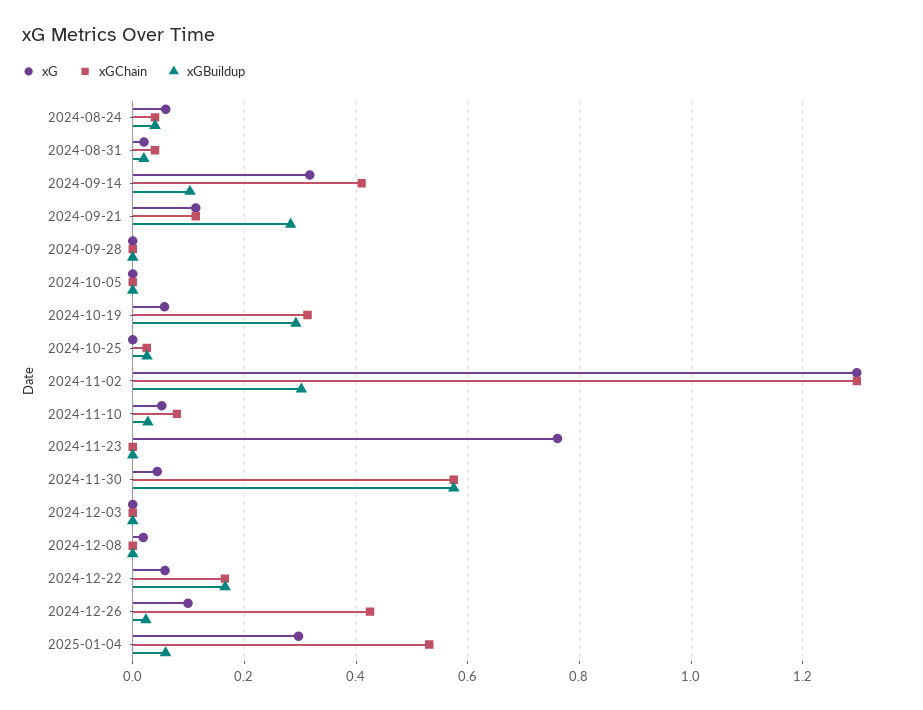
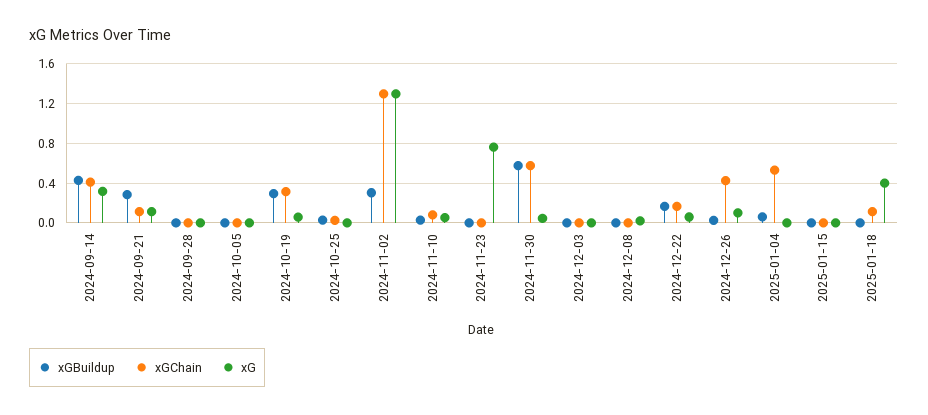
xG, 2024-08-24: 0.06 -> none
xGChain, 2024-08-24: 0.04 -> none
xGBuildup, 2024-08-24: 0.04 -> none
xG, 2024-08-31: 0.02 -> none
xGChain, 2024-08-31: 0.04 -> none
xGBuildup, 2024-08-31: 0.02 -> none
xGBuildup, 2024-09-14: 0.1 -> 0.4
xG, 2025-01-04: 0.3 -> 0
xGBuildup, 2025-01-15: none -> 0
xGChain, 2025-01-15: none -> 0
xG, 2025-01-15: none -> 0
xGBuildup, 2025-01-18: none -> 0
xGChain, 2025-01-18: none -> 0.1
xG, 2025-01-18: none -> 0.4

